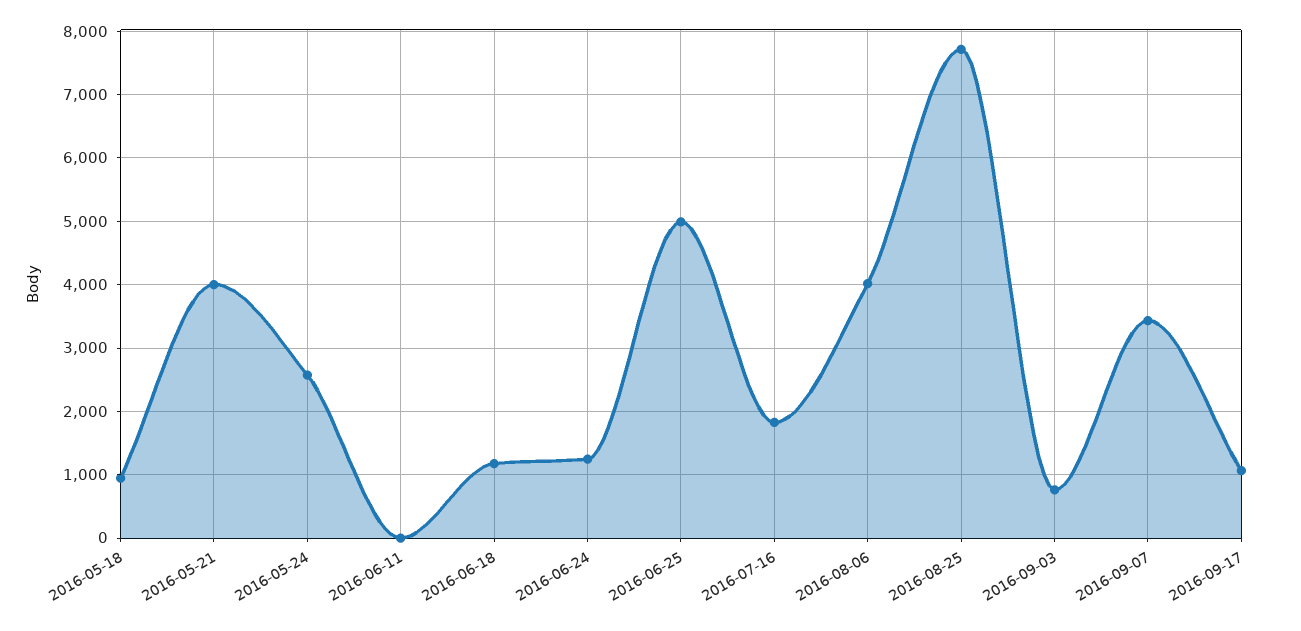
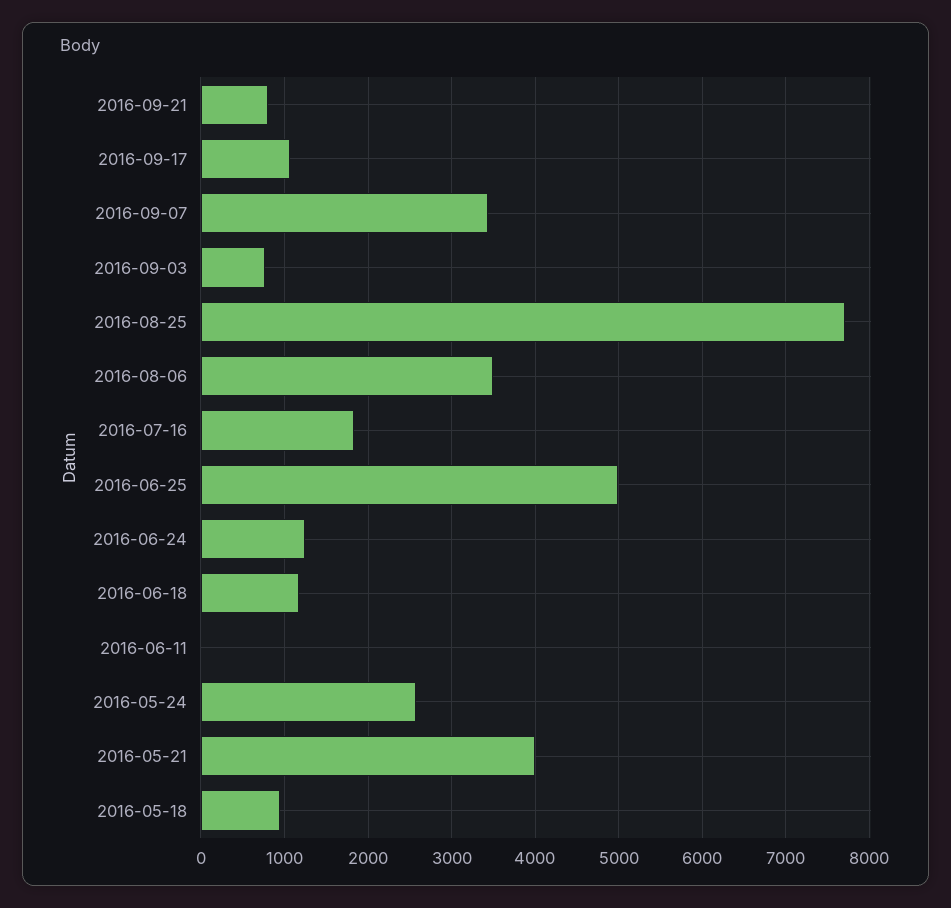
2016-08-06: 4000 -> 3500
2016-09-21: none -> 800

